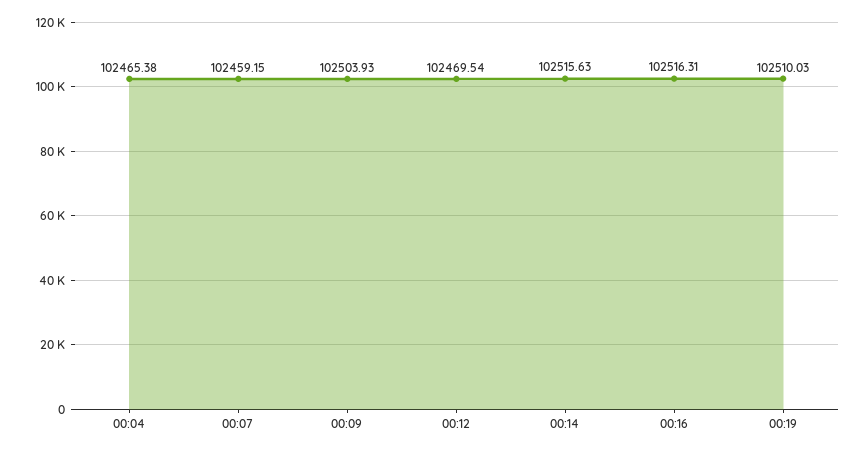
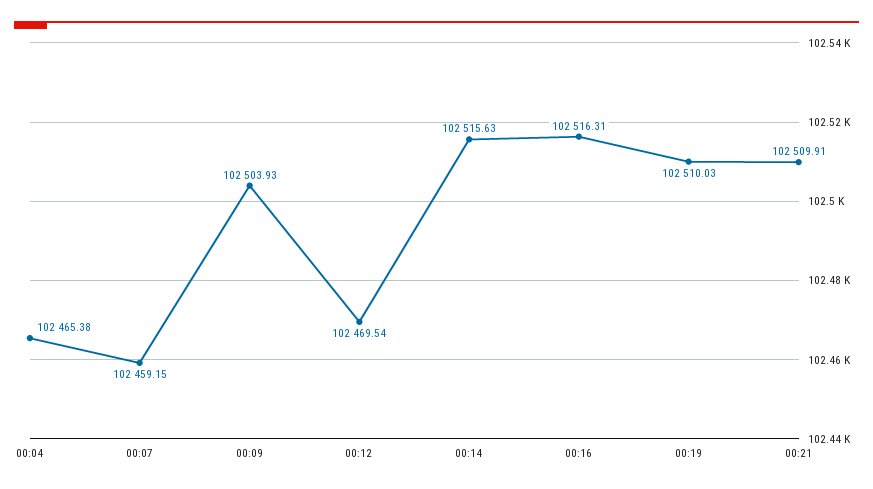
00:21: none -> 102509.91

